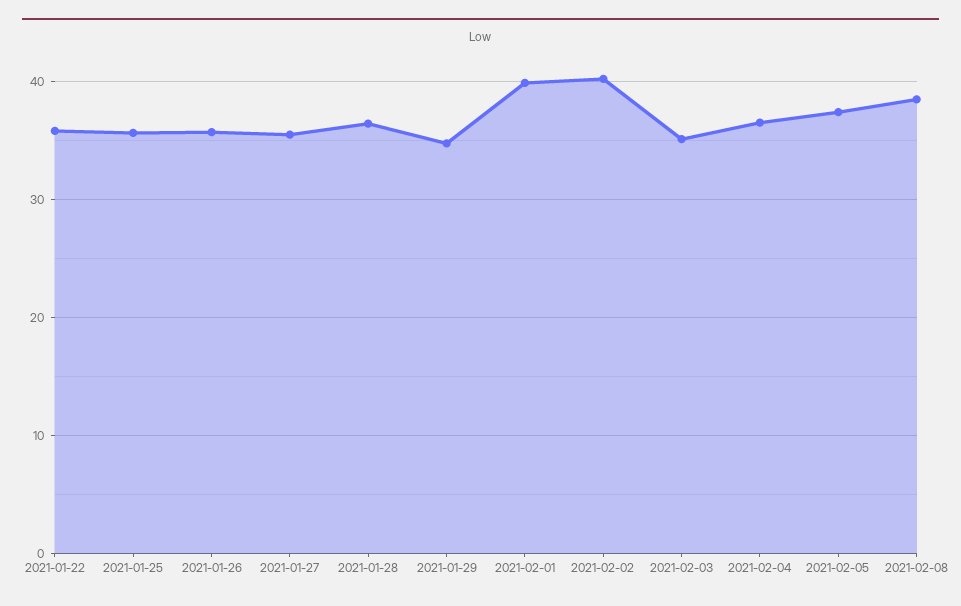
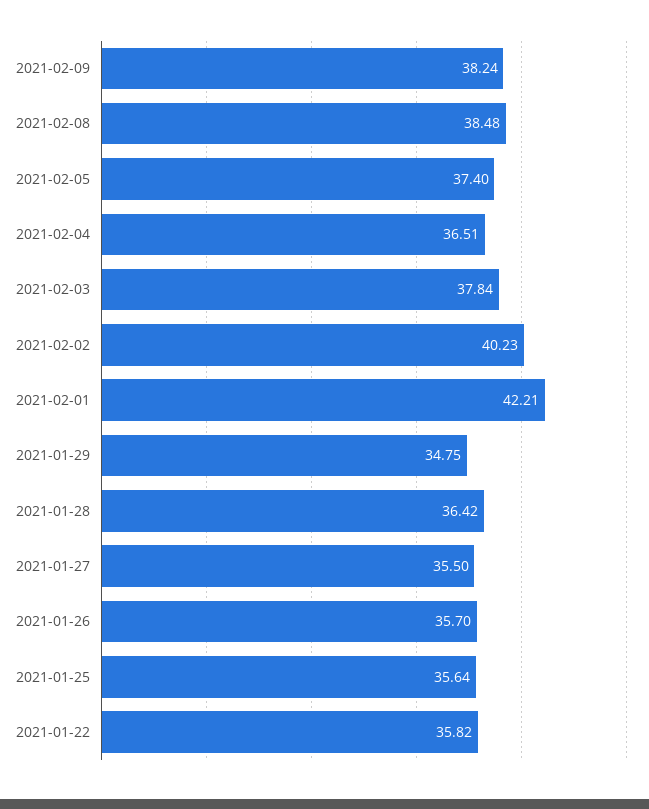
2021-02-01: 40 -> 42.21
2021-02-03: 35 -> 37.84
2021-02-09: none -> 38.24

